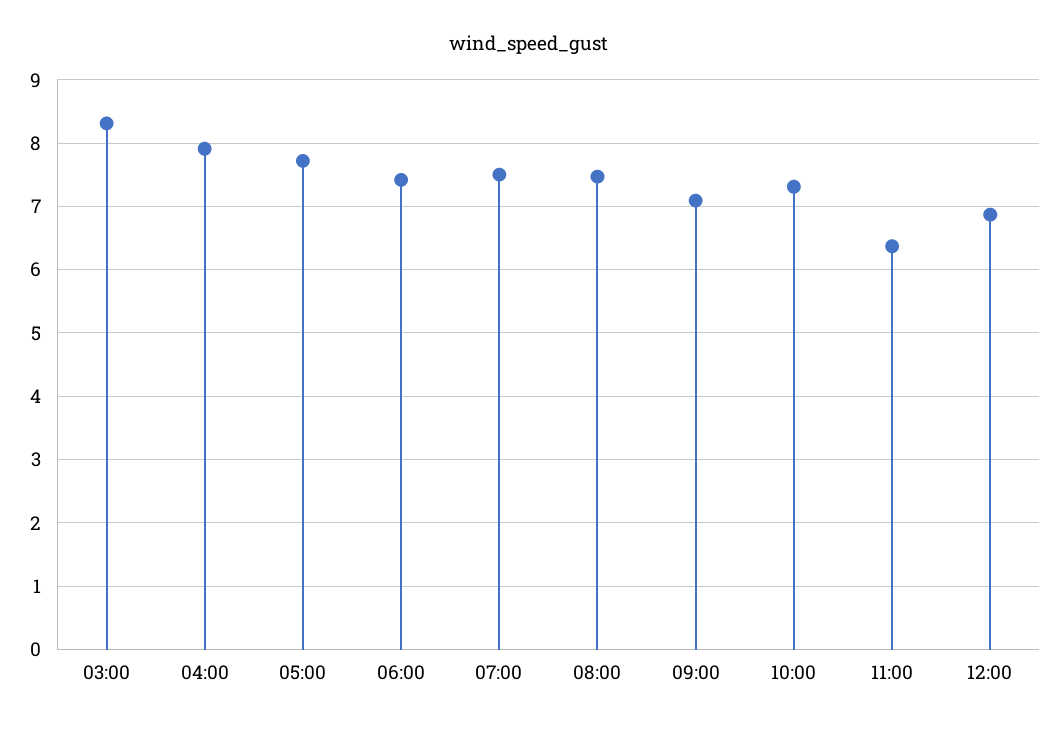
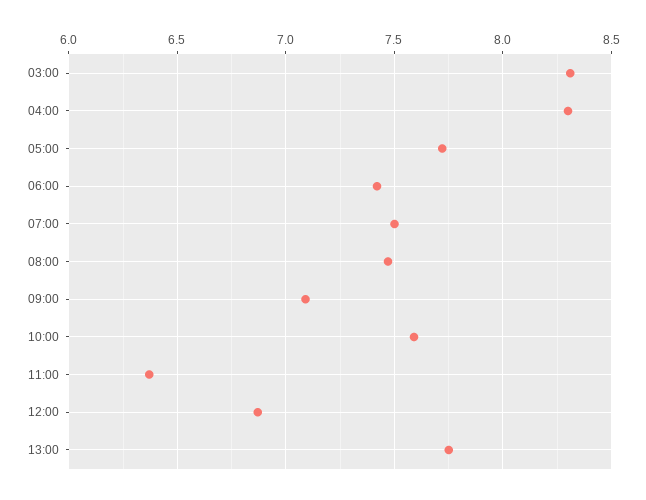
04:00: 7.9 -> 8.3
10:00: 7.3 -> 7.6
13:00: none -> 7.75

